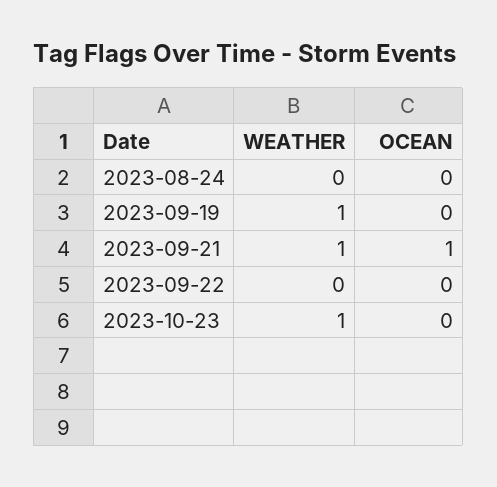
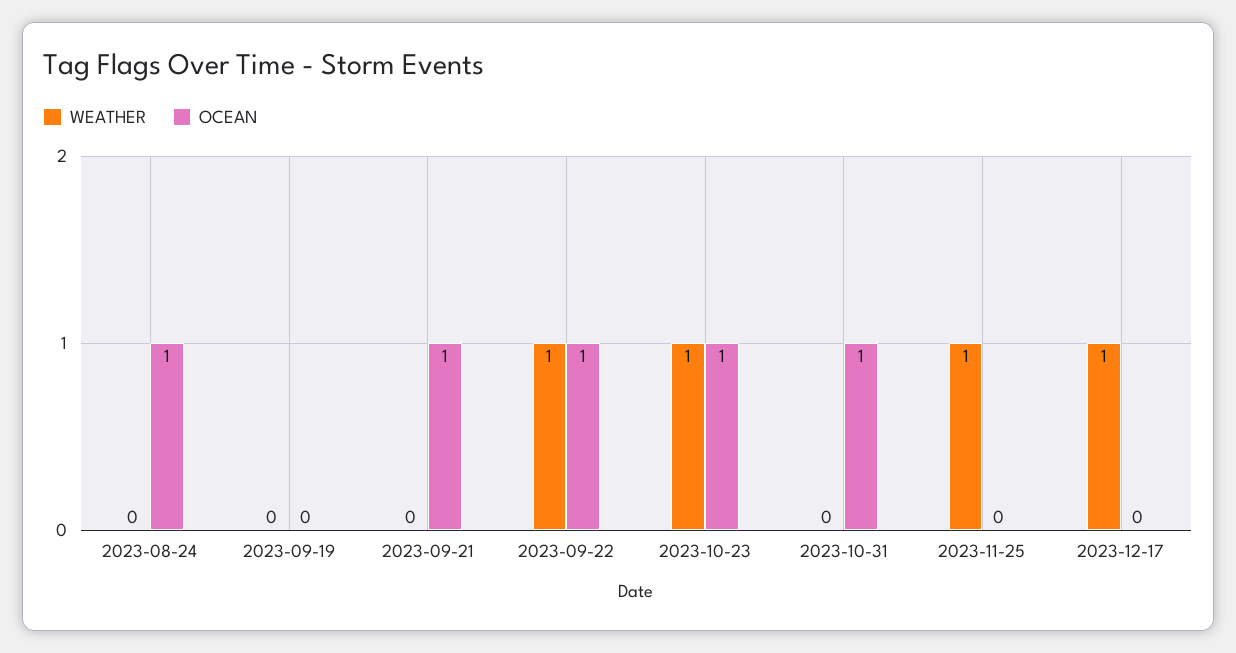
OCEAN, 2023-08-24: 0 -> 1
WEATHER, 2023-09-19: 1 -> 0
WEATHER, 2023-09-21: 1 -> 0
WEATHER, 2023-09-22: 0 -> 1
OCEAN, 2023-09-22: 0 -> 1
OCEAN, 2023-10-23: 0 -> 1
WEATHER, 2023-10-31: none -> 0
OCEAN, 2023-10-31: none -> 1
WEATHER, 2023-11-25: none -> 1
OCEAN, 2023-11-25: none -> 0
WEATHER, 2023-12-17: none -> 1
OCEAN, 2023-12-17: none -> 0

